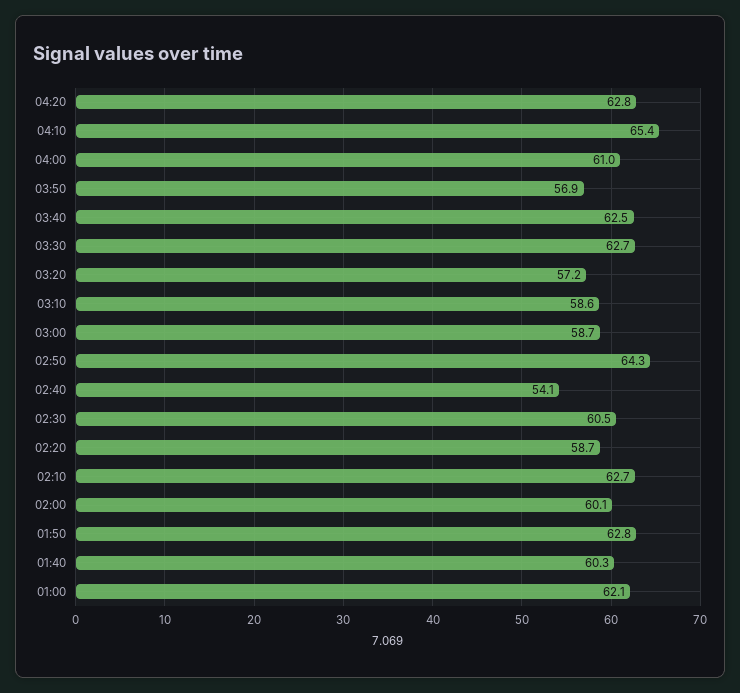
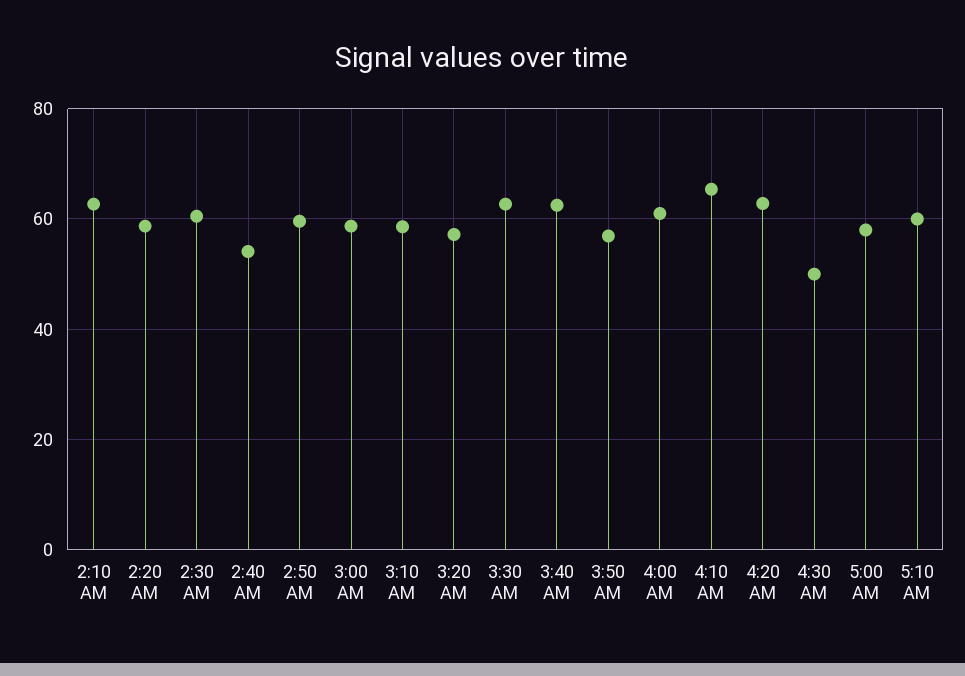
02:50: 64.3 -> 60
02:00: 60.1 -> none
01:50: 62.8 -> none
01:40: 60.3 -> none
01:00: 62.1 -> none
4:30 AM: none -> 50
5:00 AM: none -> 58
5:10 AM: none -> 60

